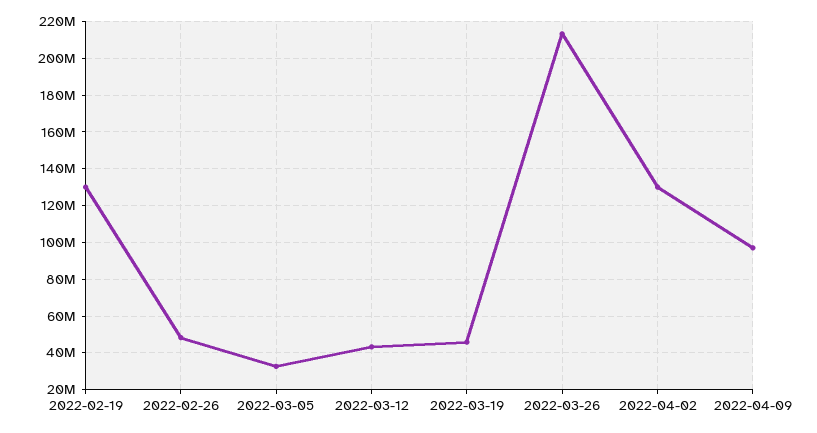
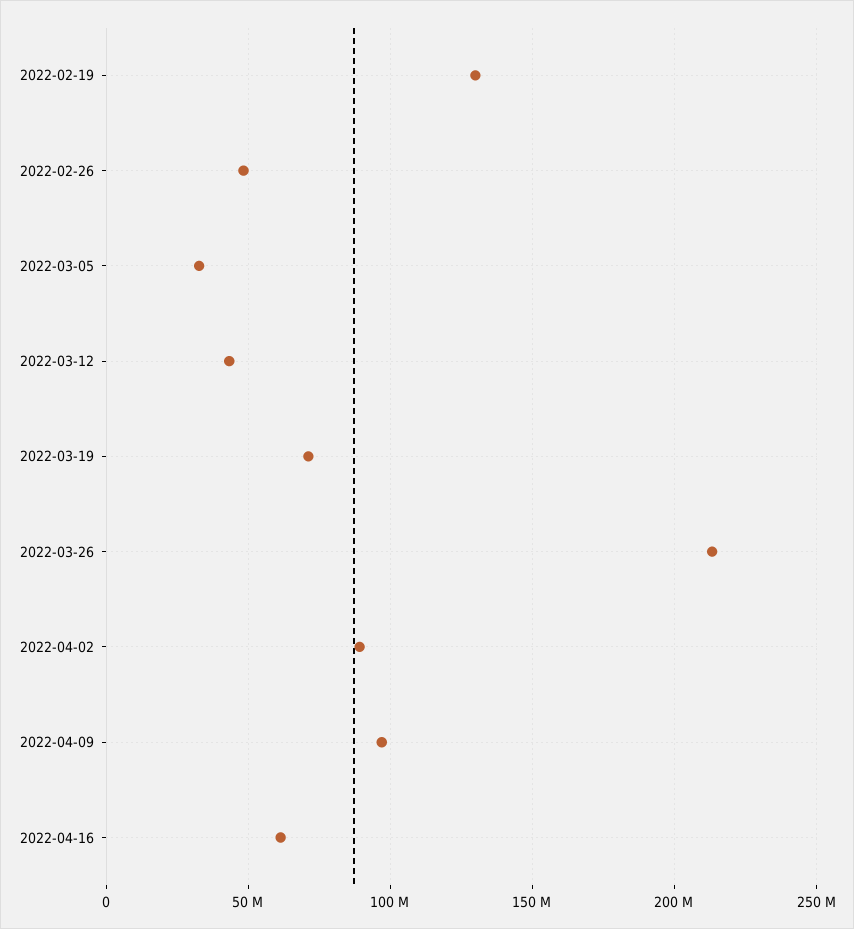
2022-03-19: 45000000 -> 70000000
2022-04-02: 130000000 -> 90000000
2022-04-16: none -> 60000000

